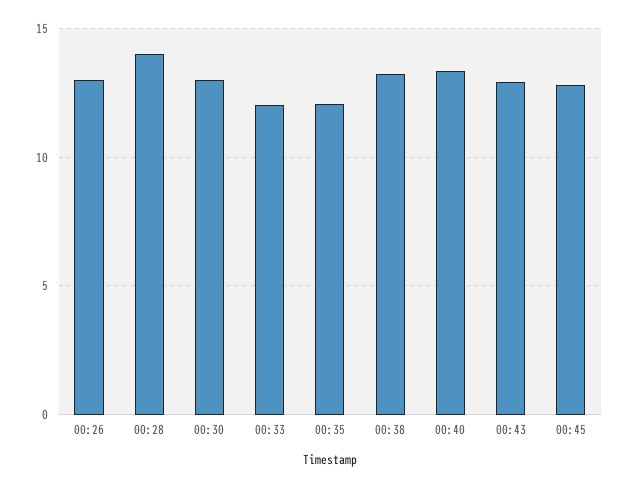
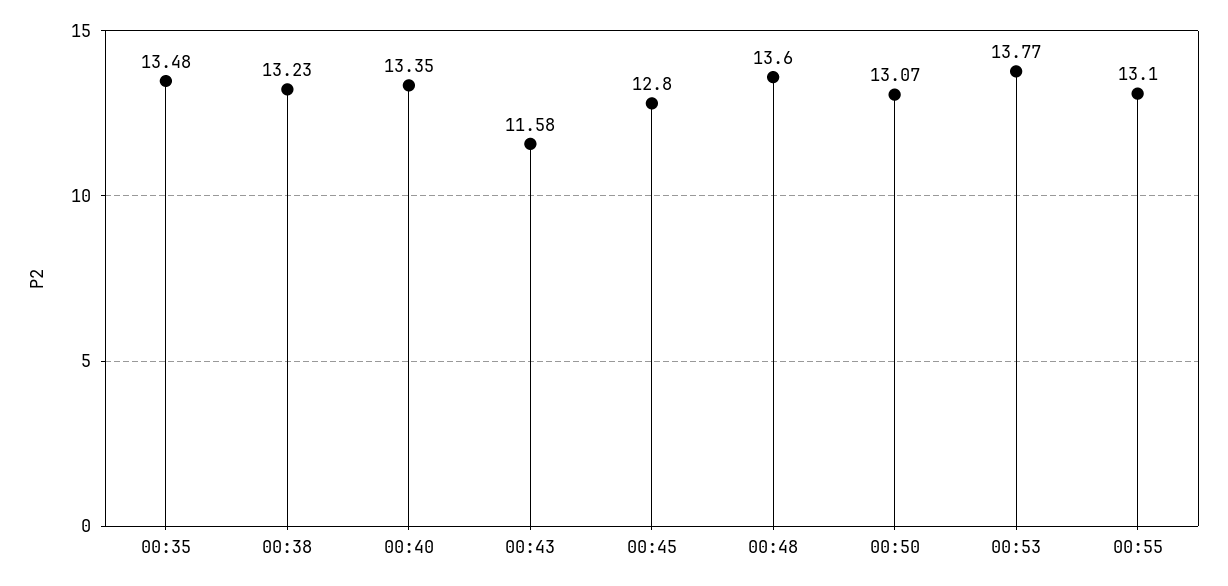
00:26: 13 -> none
00:28: 14 -> none
00:30: 13 -> none
00:33: 12 -> none
00:35: 12 -> 13.48
00:43: 13 -> 11.58
00:48: none -> 13.6
00:50: none -> 13.07
00:53: none -> 13.77
00:55: none -> 13.1

